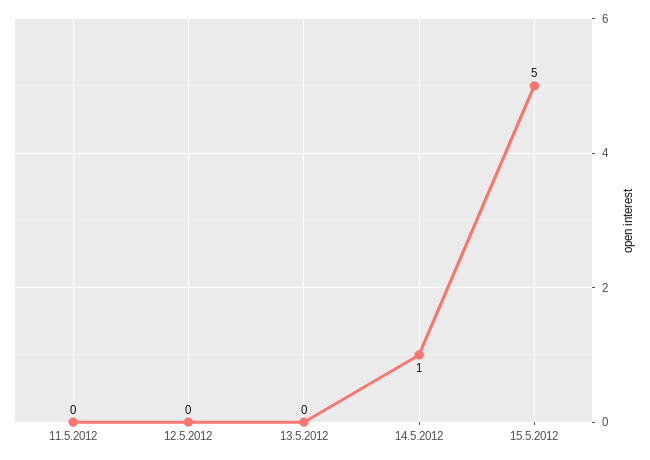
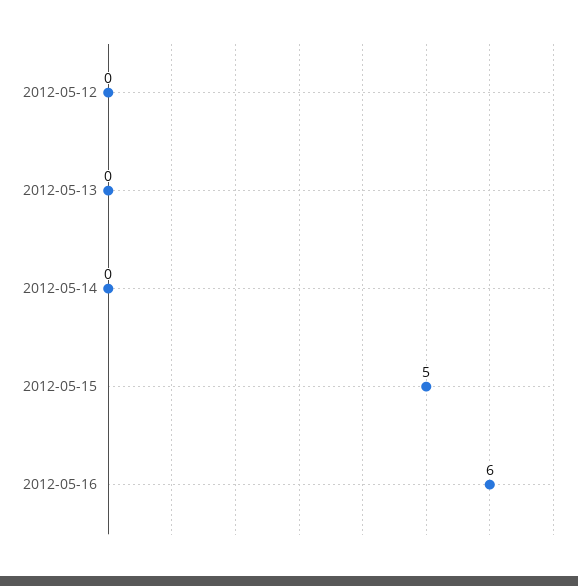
11.5.2012: 0 -> none
14.5.2012: 1 -> 0
2012-05-16: none -> 6

